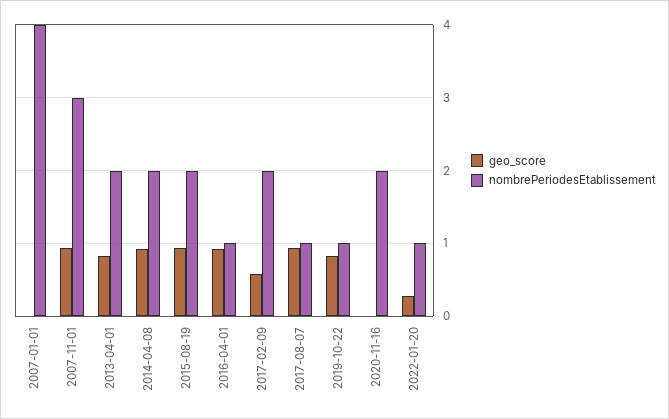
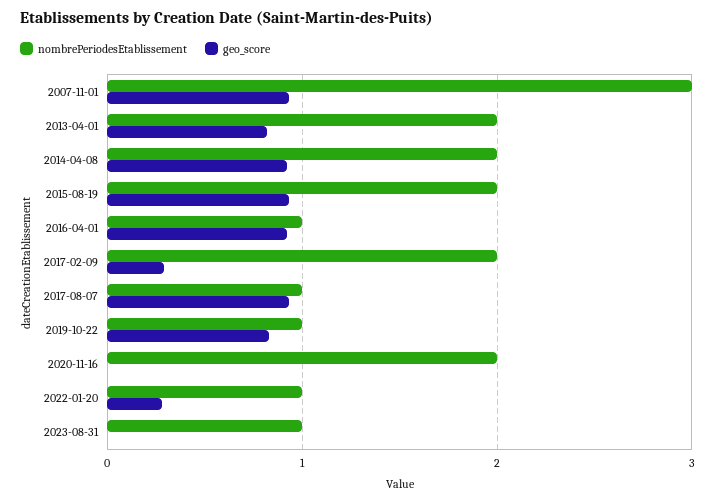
geo_score, 2007-01-01: 0 -> none
nombrePeriodesEtablissement, 2007-01-01: 4 -> none
geo_score, 2017-02-09: 0.6 -> 0.3
nombrePeriodesEtablissement, 2023-08-31: none -> 1
geo_score, 2023-08-31: none -> 0

